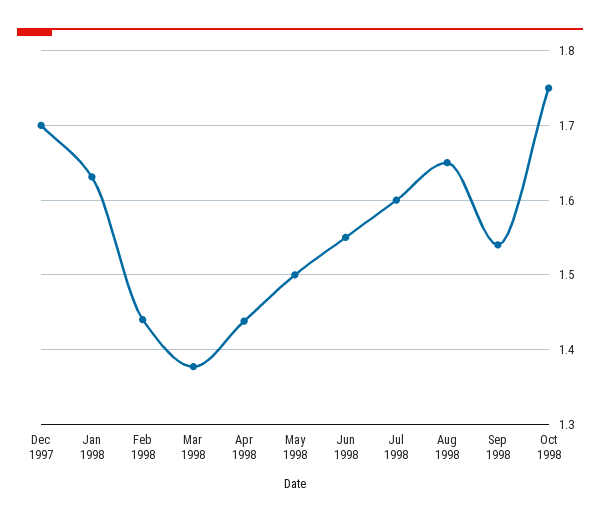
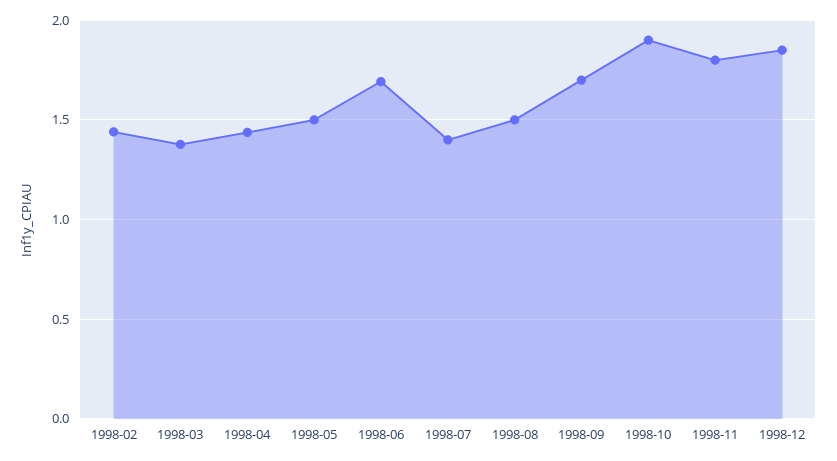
Dec 1997: 1.7 -> none
Jan 1998: 1.63 -> none
Jun 1998: 1.55 -> 1.7
Jul 1998: 1.6 -> 1.4
Aug 1998: 1.65 -> 1.5
Sep 1998: 1.54 -> 1.7
Oct 1998: 1.75 -> 1.9
1998-11: none -> 1.8
1998-12: none -> 1.85

